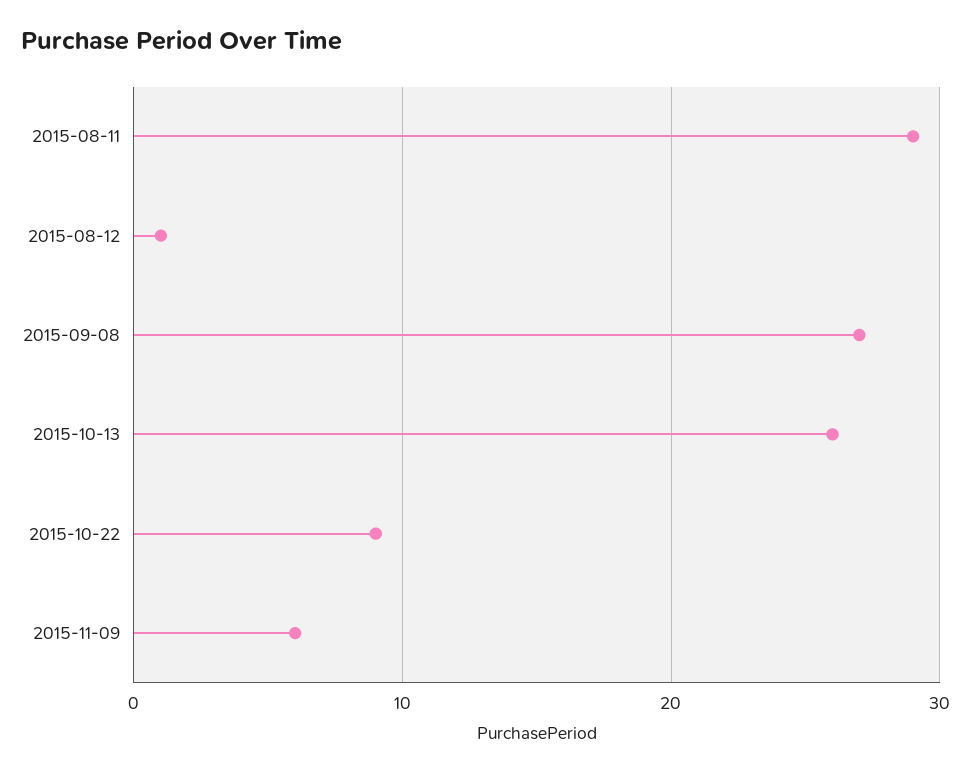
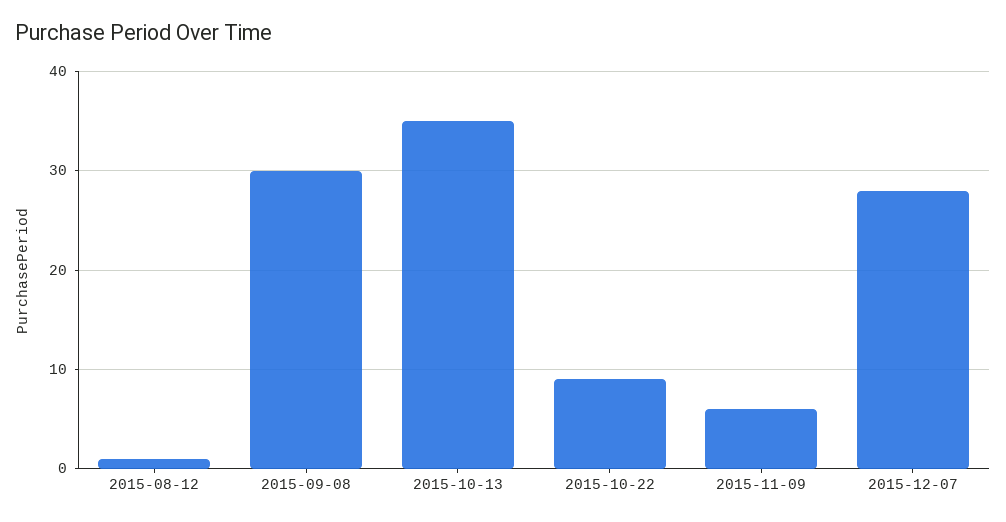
2015-08-11: 29 -> none
2015-09-08: 27 -> 30
2015-10-13: 26 -> 35
2015-12-07: none -> 28

